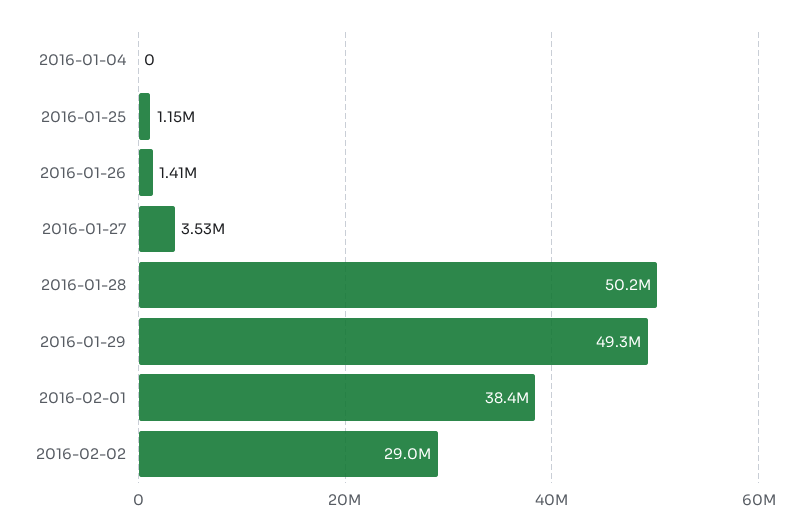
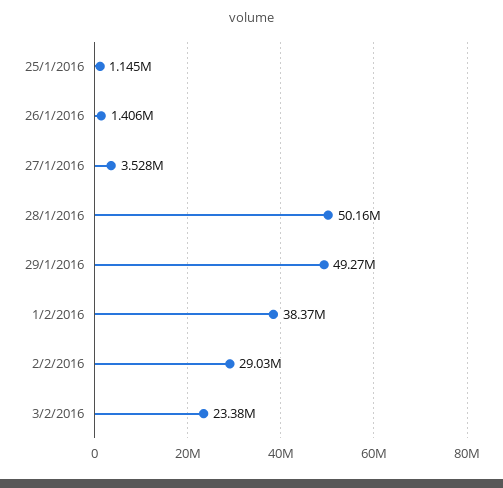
2016-01-04: 0 -> none
3/2/2016: none -> 23380000

